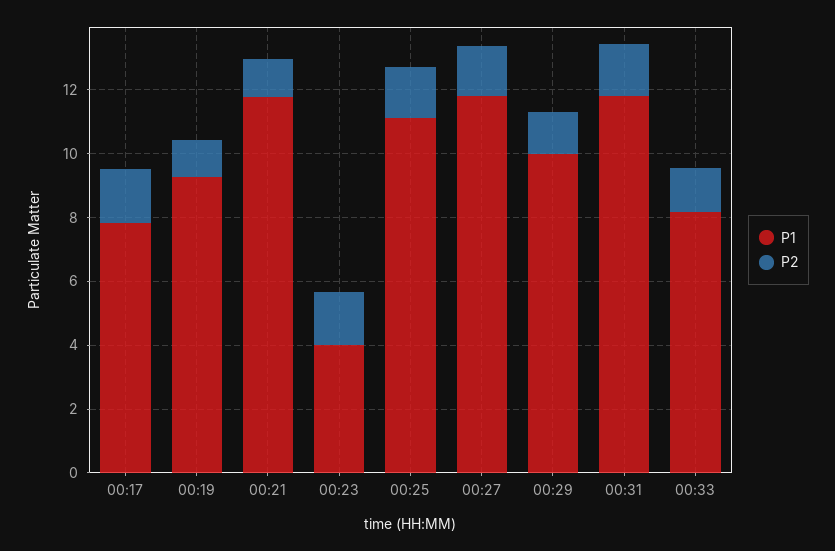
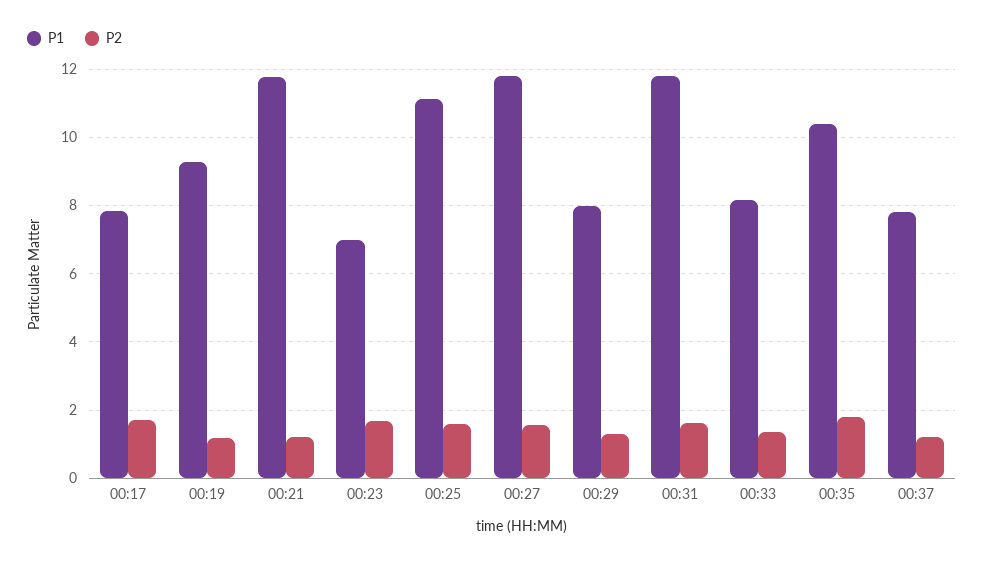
P1, 00:23: 4 -> 7
P1, 00:29: 10 -> 8
P1, 00:35: none -> 10.4
P2, 00:35: none -> 1.8
P1, 00:37: none -> 7.8
P2, 00:37: none -> 1.2

